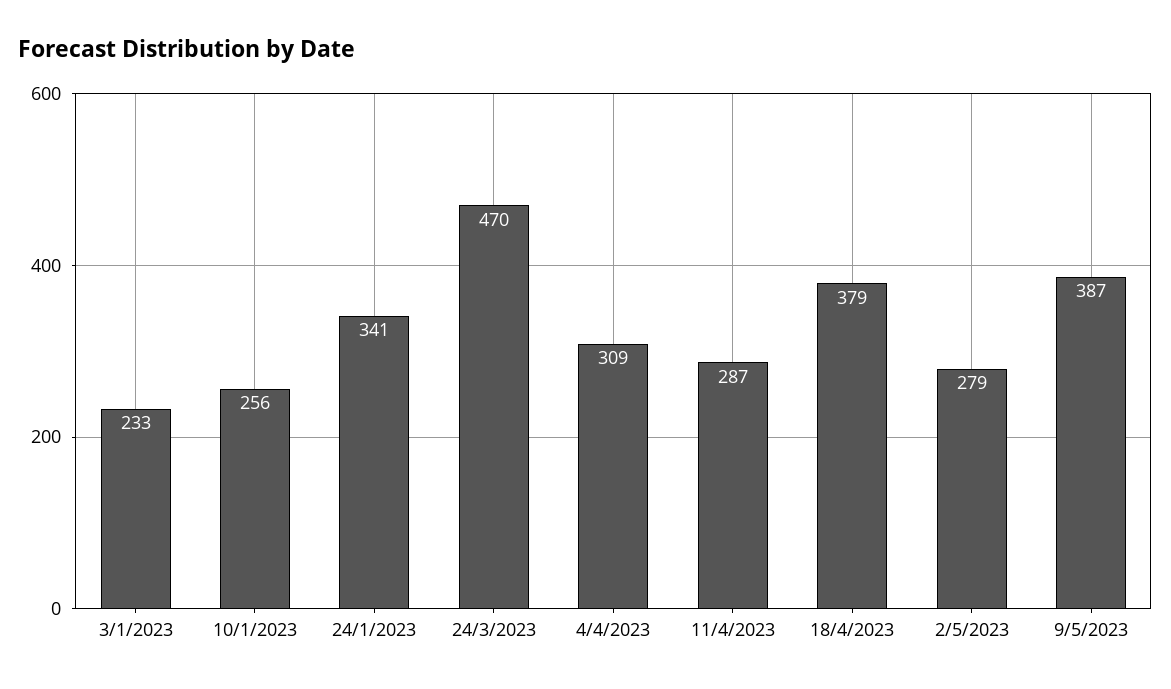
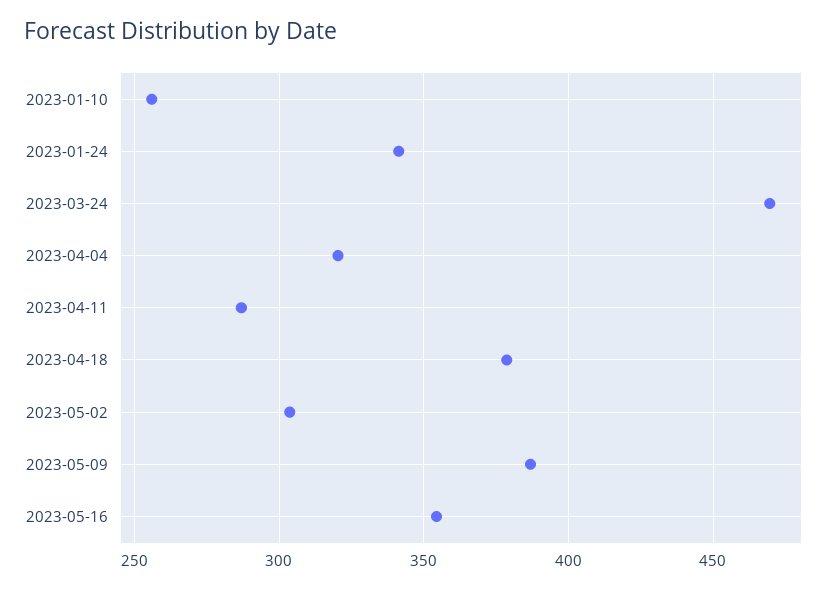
3/1/2023: 233 -> none
4/4/2023: 309 -> 320
2/5/2023: 279 -> 305
2023-05-16: none -> 355

